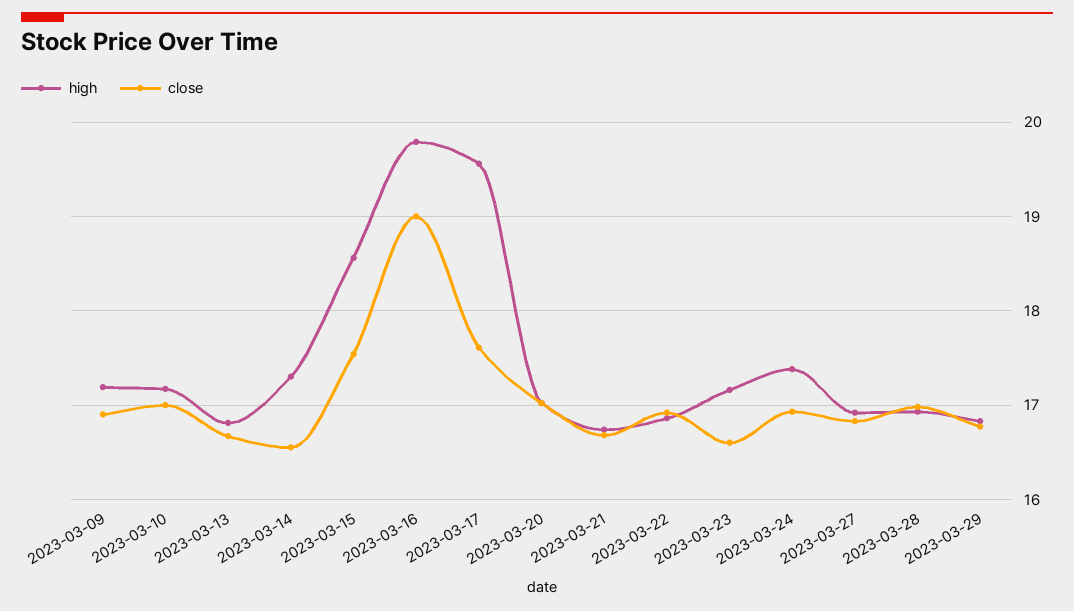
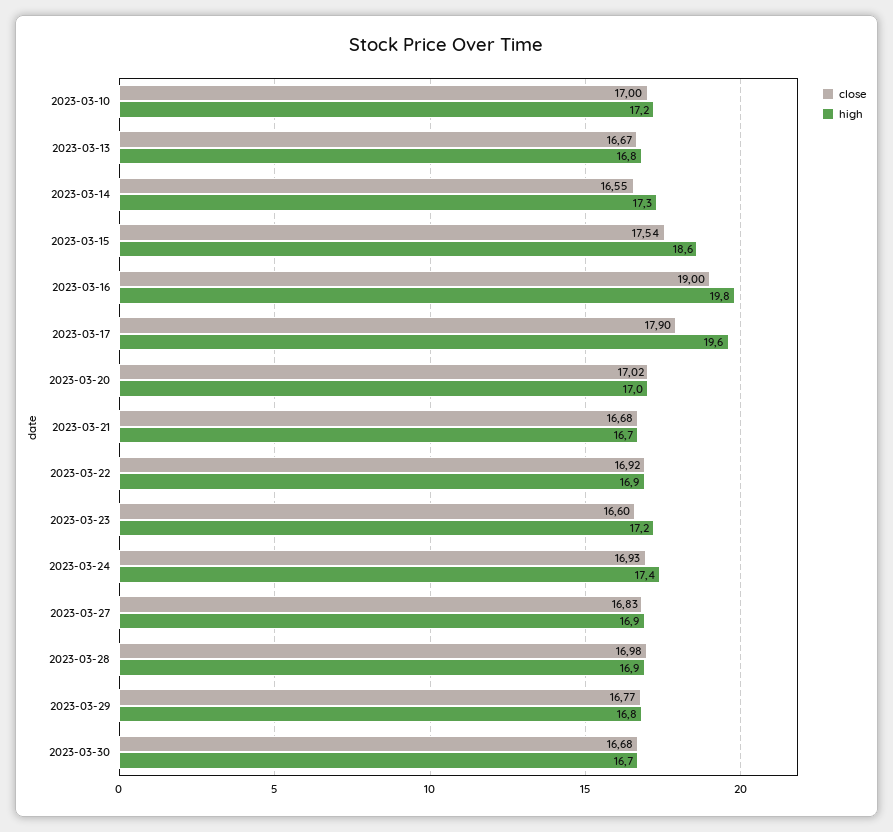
high, 2023-03-09: 17.2 -> none
close, 2023-03-09: 16.9 -> none
close, 2023-03-17: 17.6 -> 17.9
close, 2023-03-30: none -> 16.68
high, 2023-03-30: none -> 16.7

